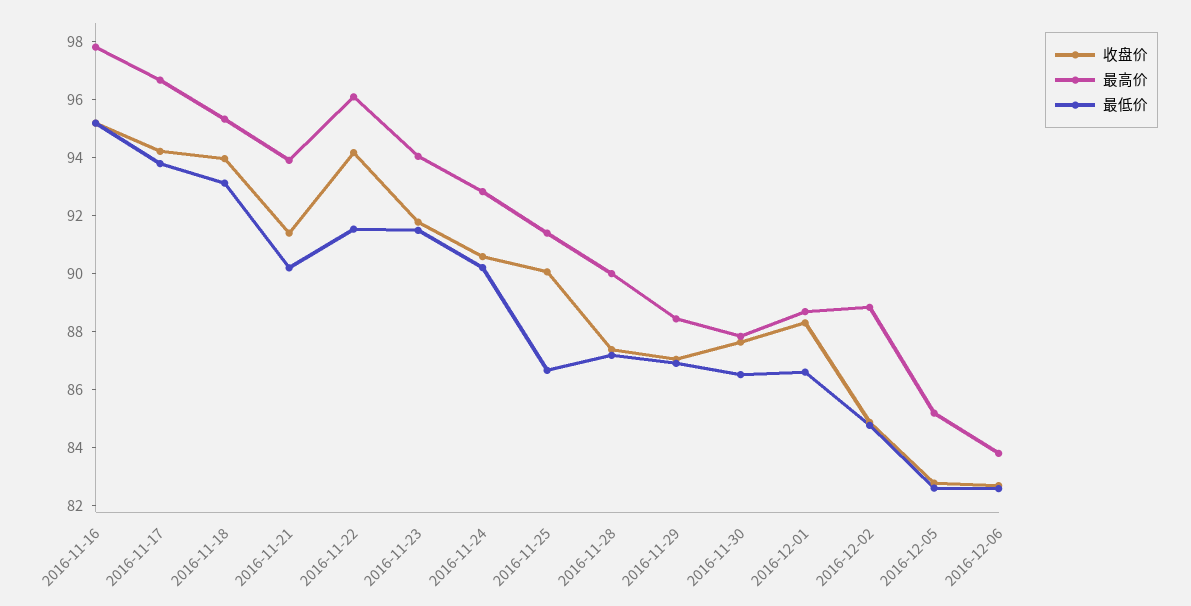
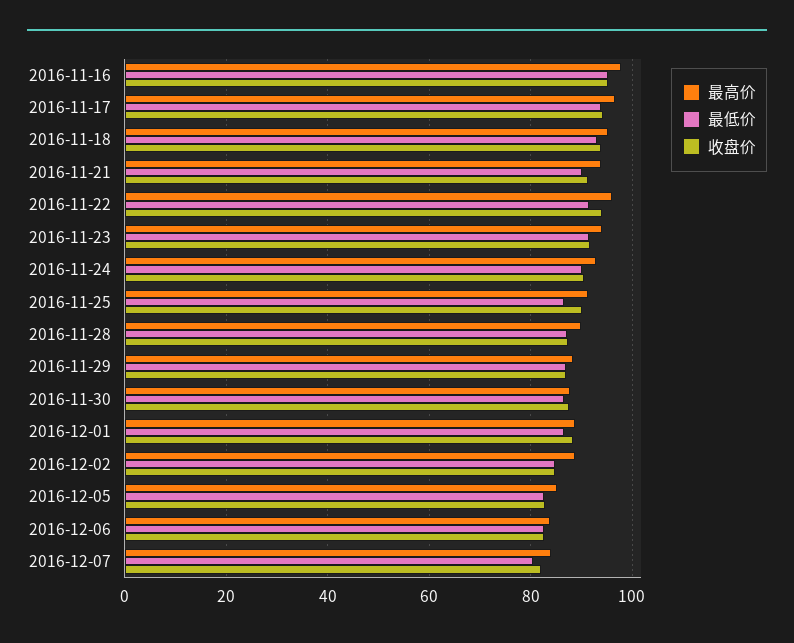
最高价, 2016-12-07: none -> 84
最低价, 2016-12-07: none -> 80
收盘价, 2016-12-07: none -> 82

